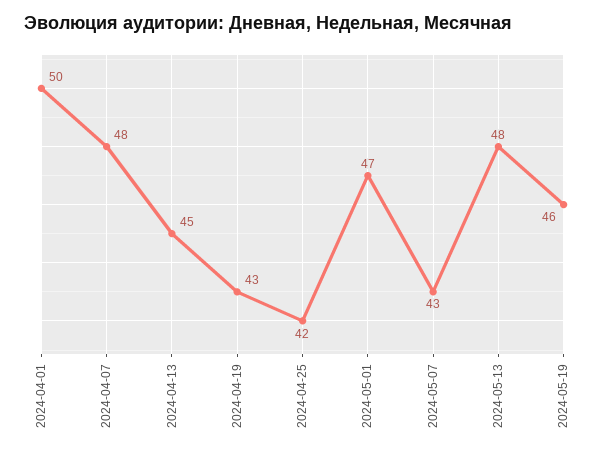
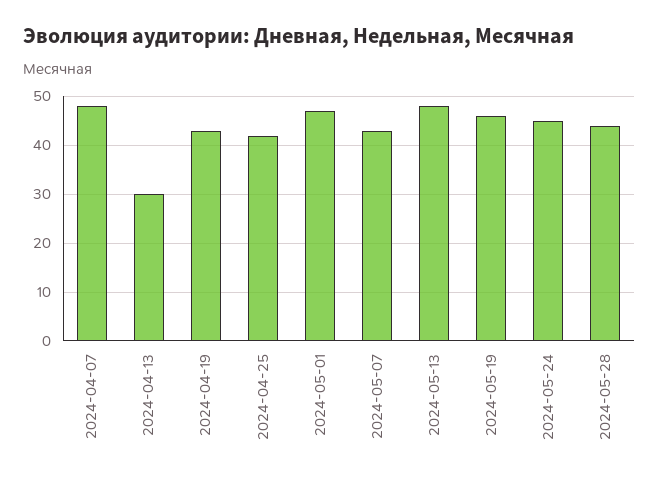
2024-04-01: 50 -> none
2024-04-13: 45 -> 30
2024-05-24: none -> 45
2024-05-28: none -> 45

